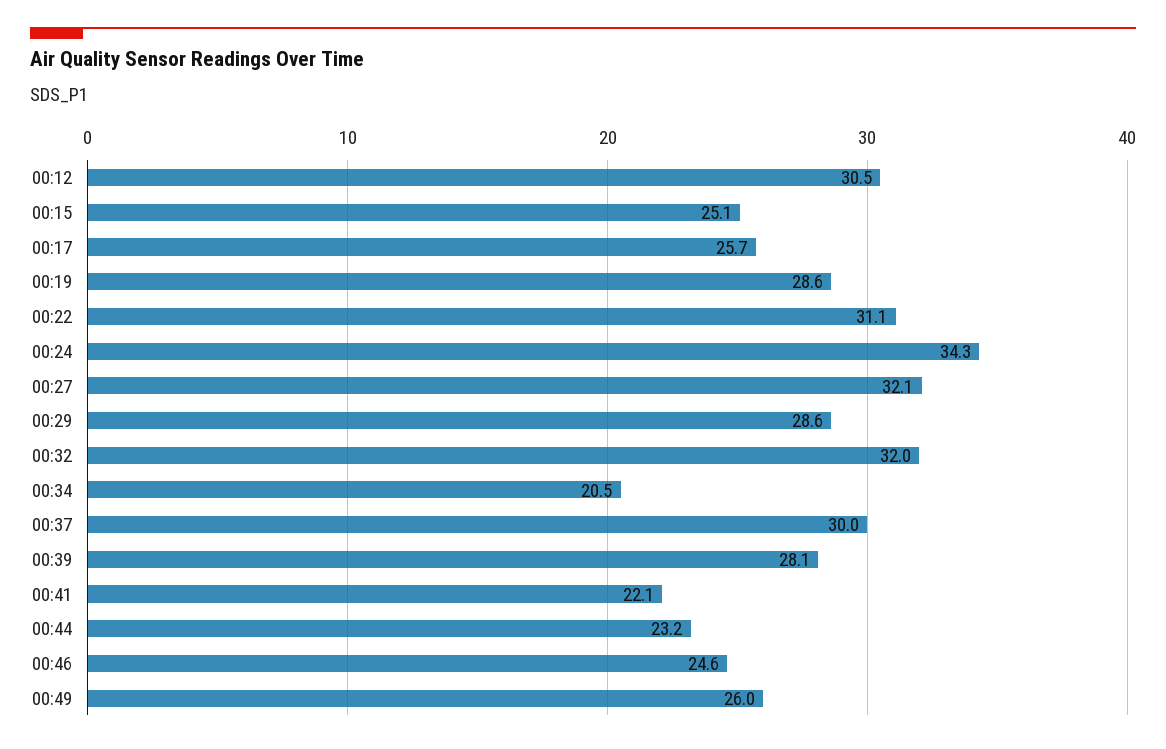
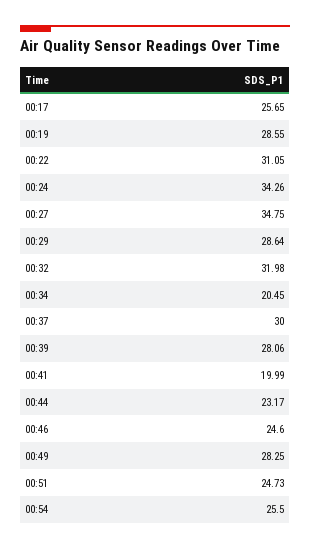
00:12: 30.5 -> none
00:15: 25.1 -> none
00:27: 32.1 -> 34.75
00:41: 22.1 -> 19.99
00:49: 26 -> 28.25
00:51: none -> 24.73
00:54: none -> 25.5

